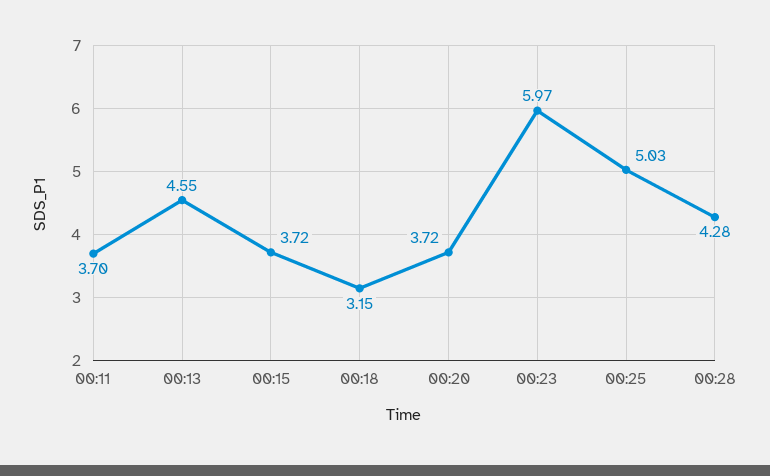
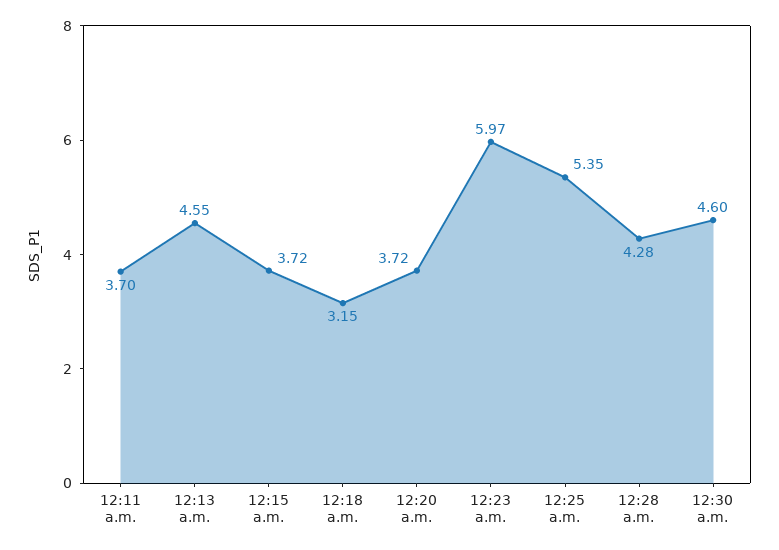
00:25: 5.03 -> 5.35
12:30 a.m.: none -> 4.6

